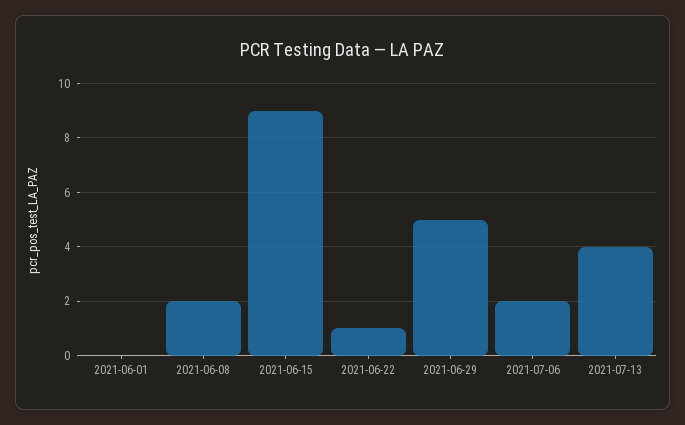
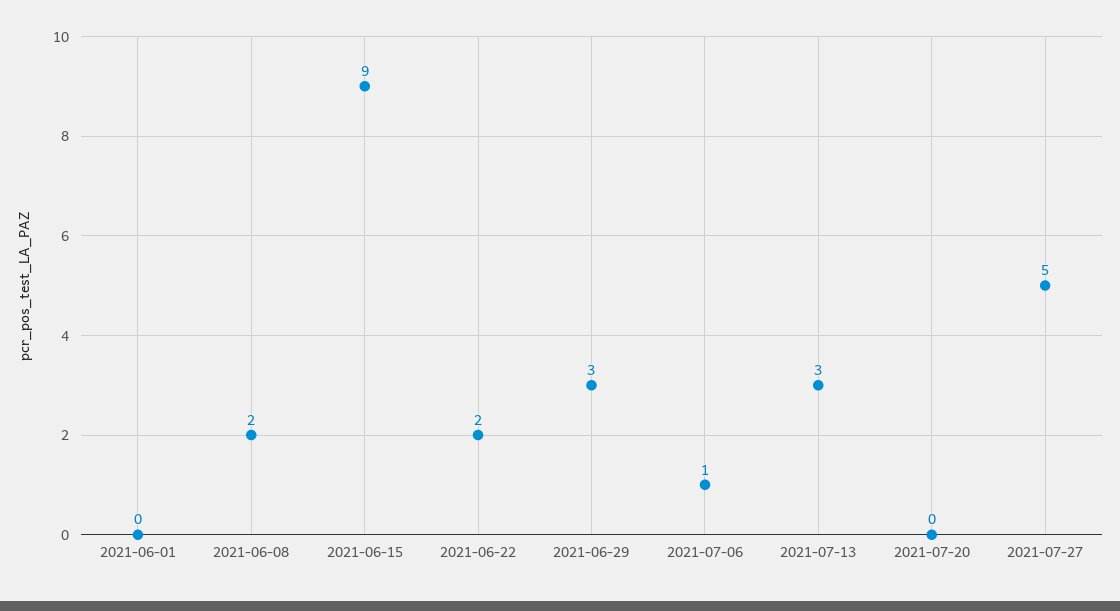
2021-06-22: 1 -> 2
2021-06-29: 5 -> 3
2021-07-06: 2 -> 1
2021-07-13: 4 -> 3
2021-07-20: none -> 0
2021-07-27: none -> 5

